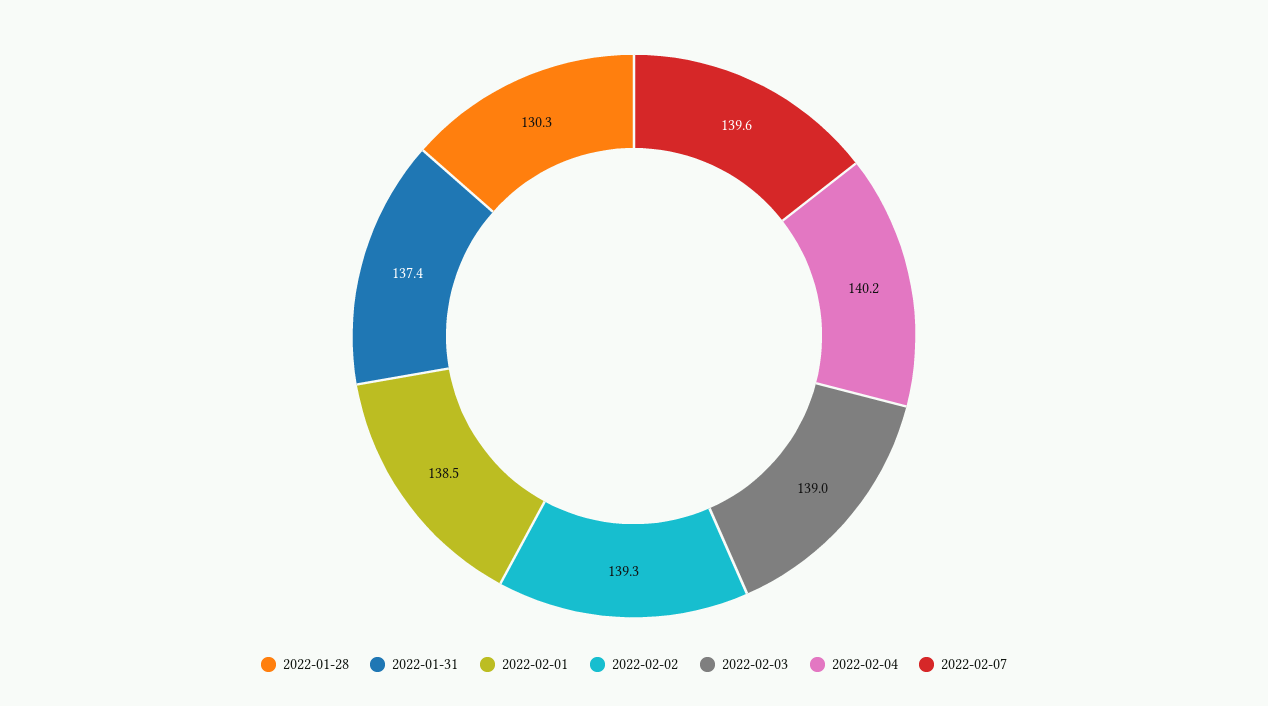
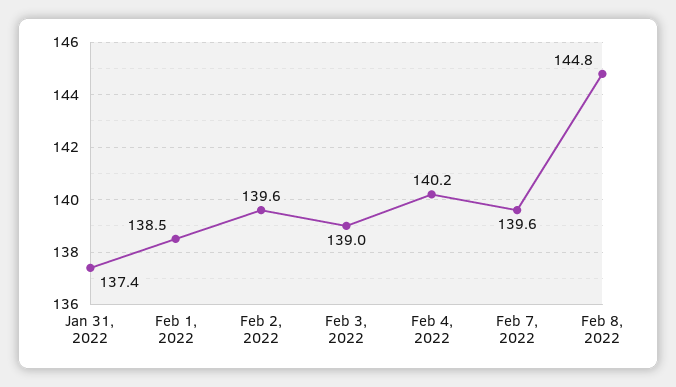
2022-01-28: 130.3 -> none
2022-02-02: 139.3 -> 139.6
Feb 8, 2022: none -> 144.8

